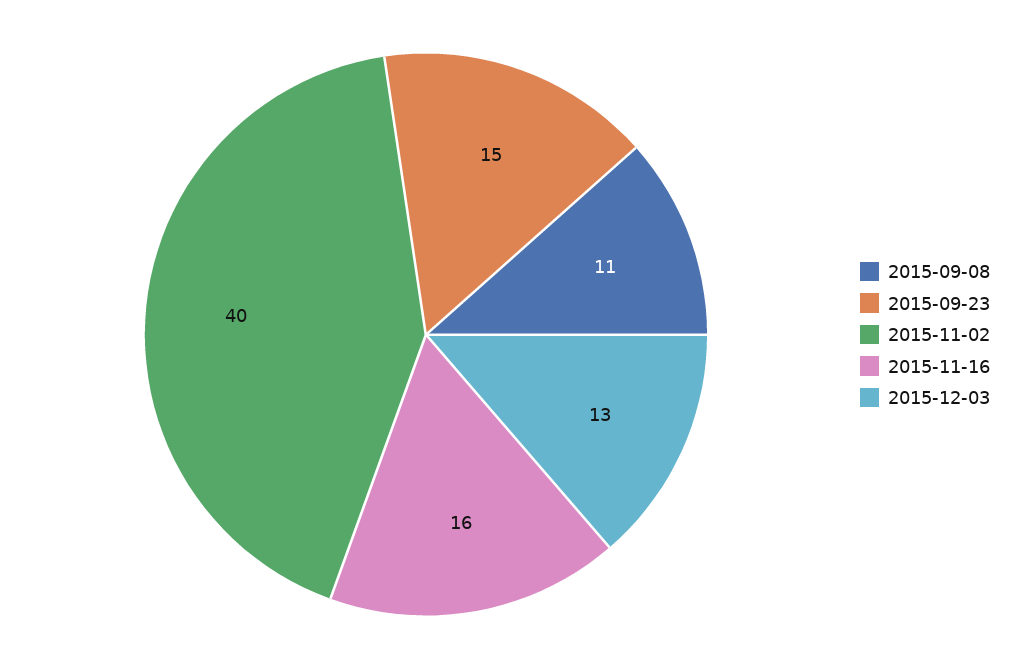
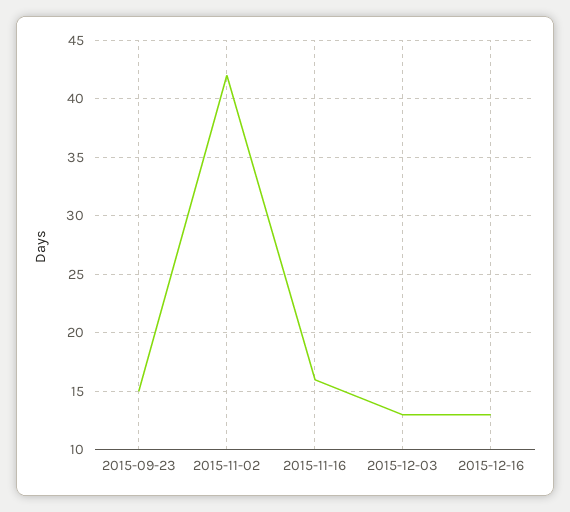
2015-09-08: 11 -> none
2015-11-02: 40 -> 42
2015-12-16: none -> 13

